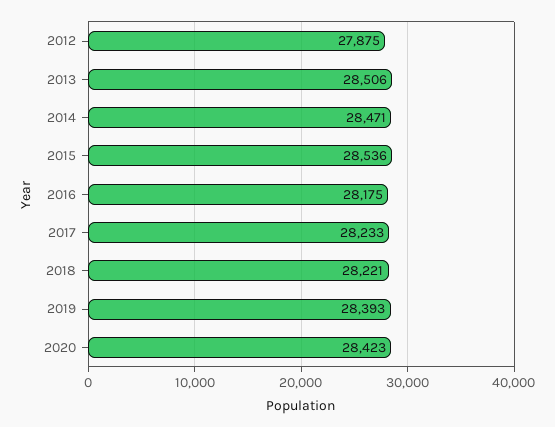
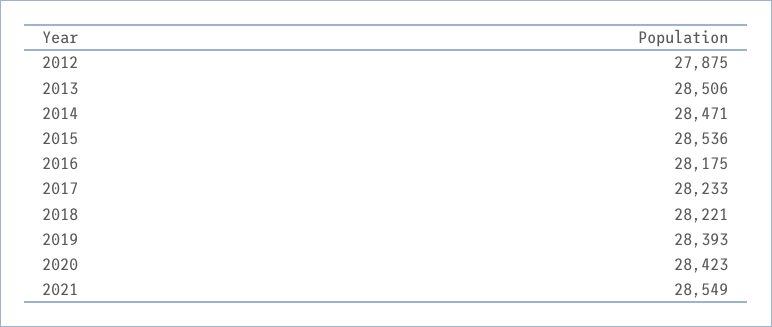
2021: none -> 28549

